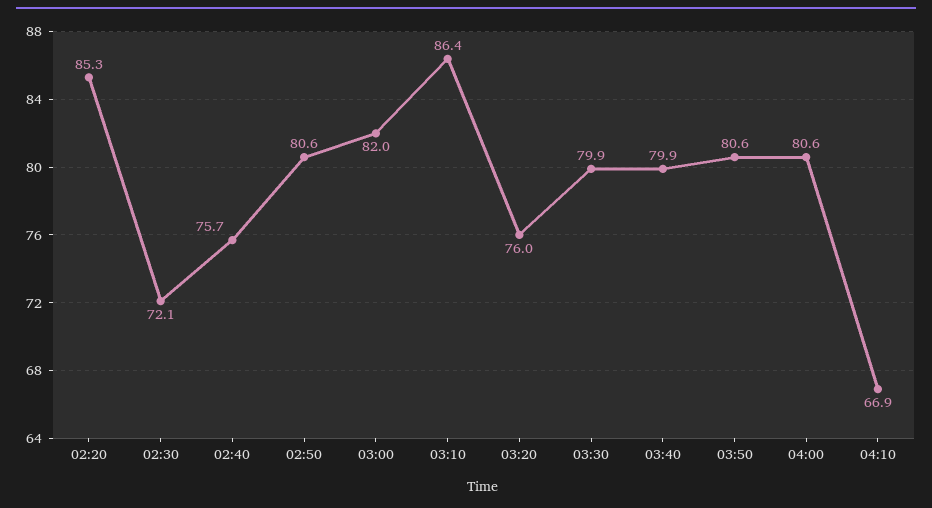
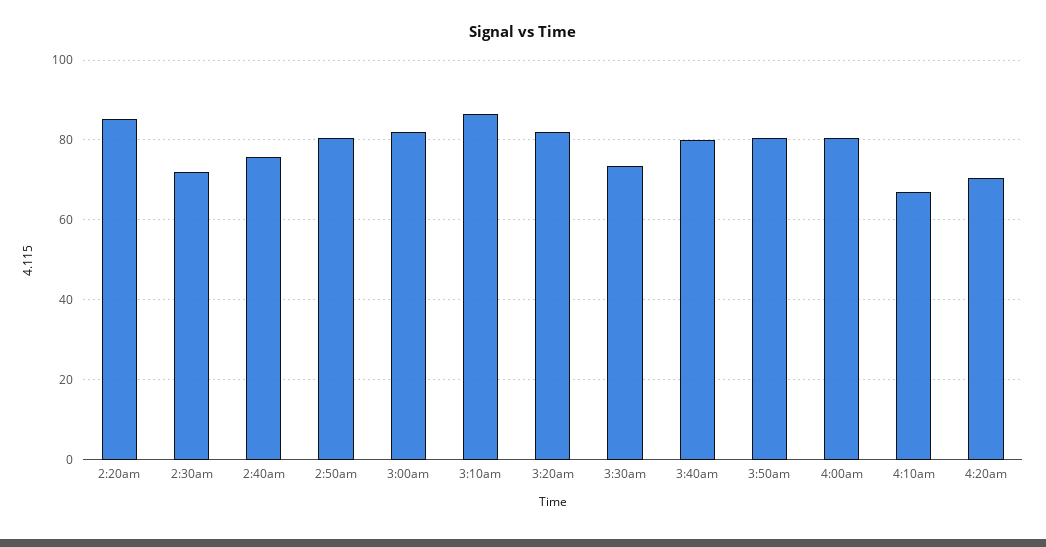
03:20: 76 -> 82
03:30: 79.9 -> 74
4:20am: none -> 70

